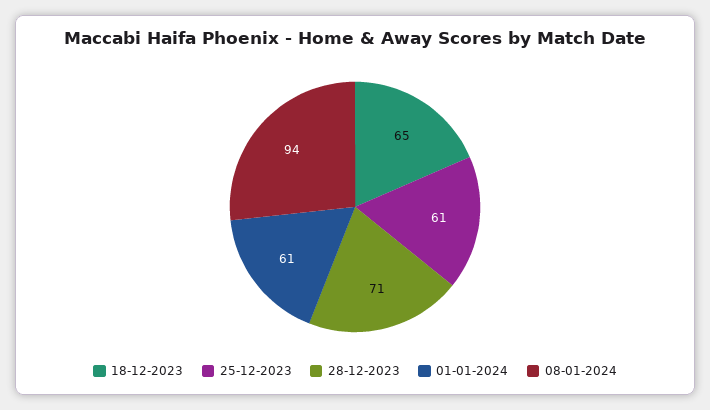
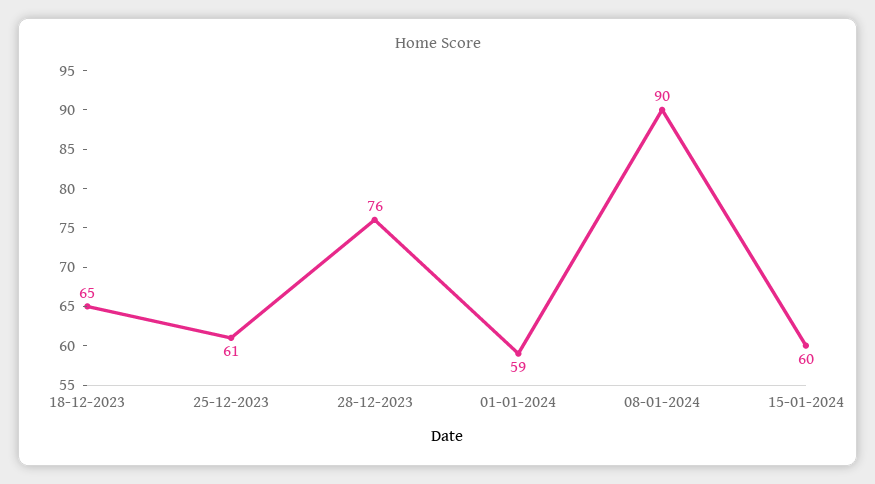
28-12-2023: 71 -> 76
01-01-2024: 61 -> 59
08-01-2024: 94 -> 90
15-01-2024: none -> 60

